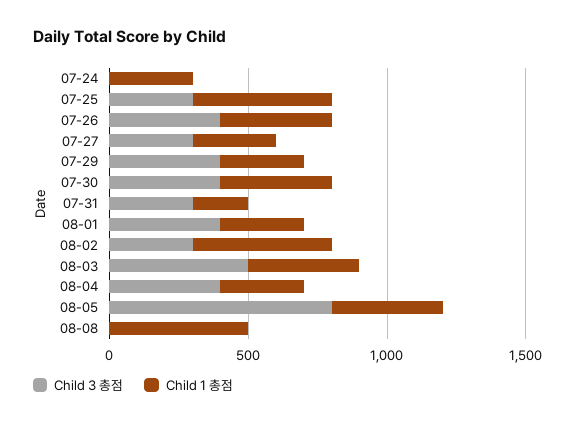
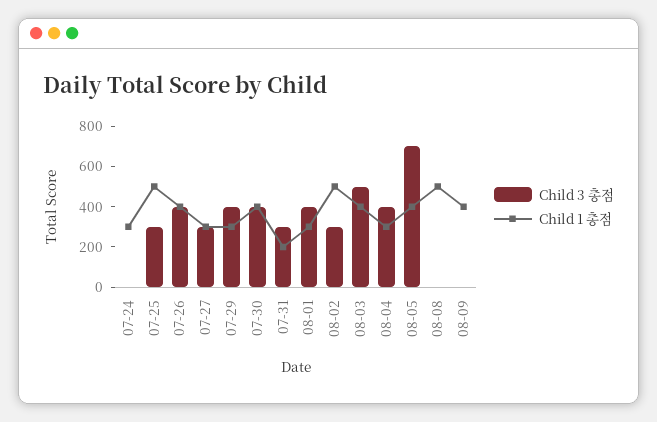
Child 3 총점, 08-05: 800 -> 700
Child 3 총점, 08-09: none -> 0
Child 1 총점, 08-09: none -> 400

